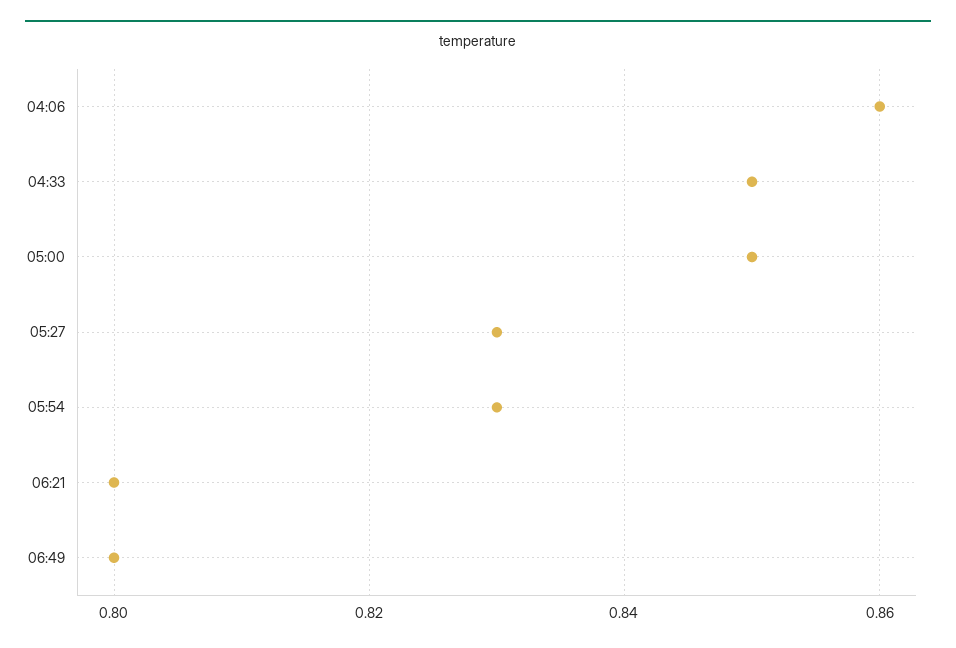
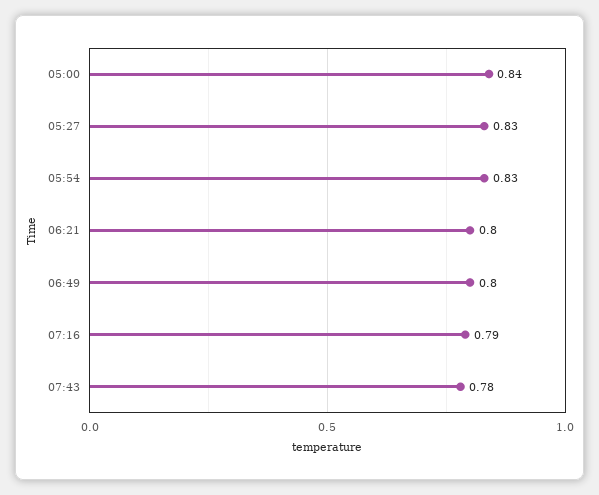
04:06: 0.86 -> none
04:33: 0.85 -> none
05:00: 0.85 -> 0.84
07:16: none -> 0.79
07:43: none -> 0.78

